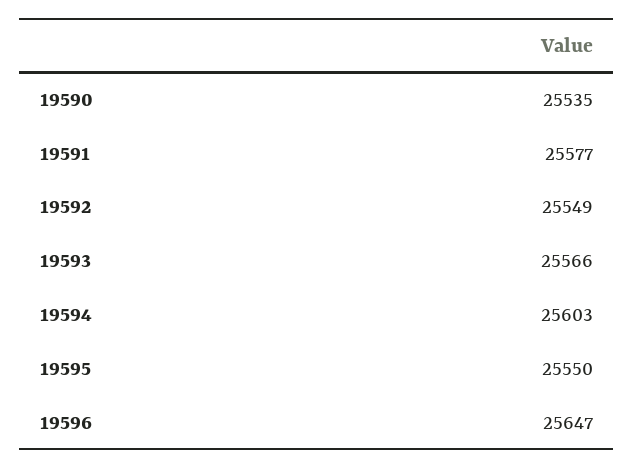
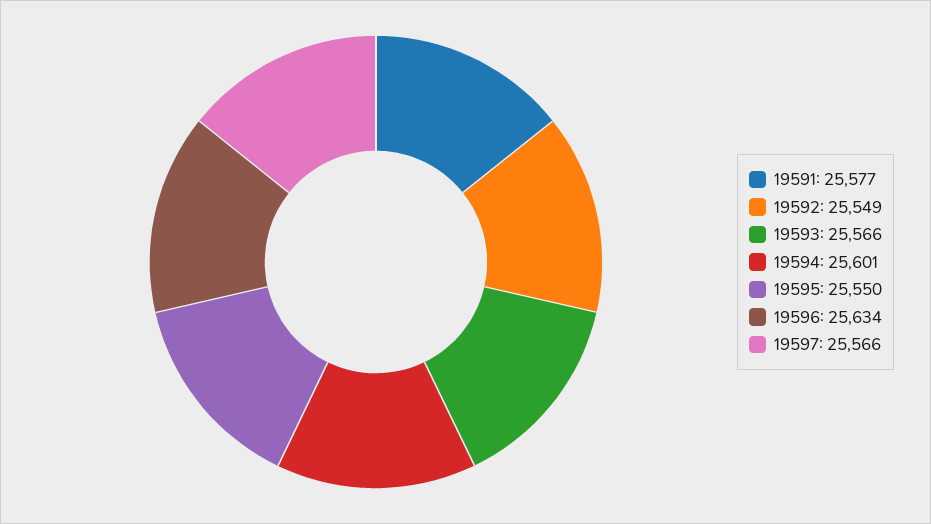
19590: 25535 -> none
19594: 25603 -> 25601
19596: 25647 -> 25634
19597: none -> 25566

